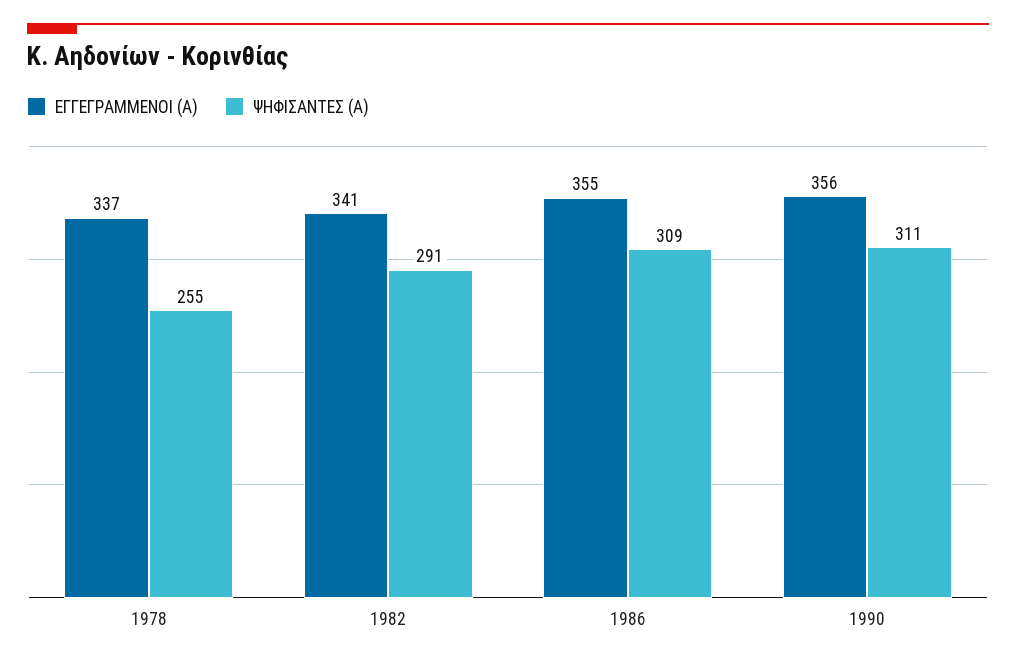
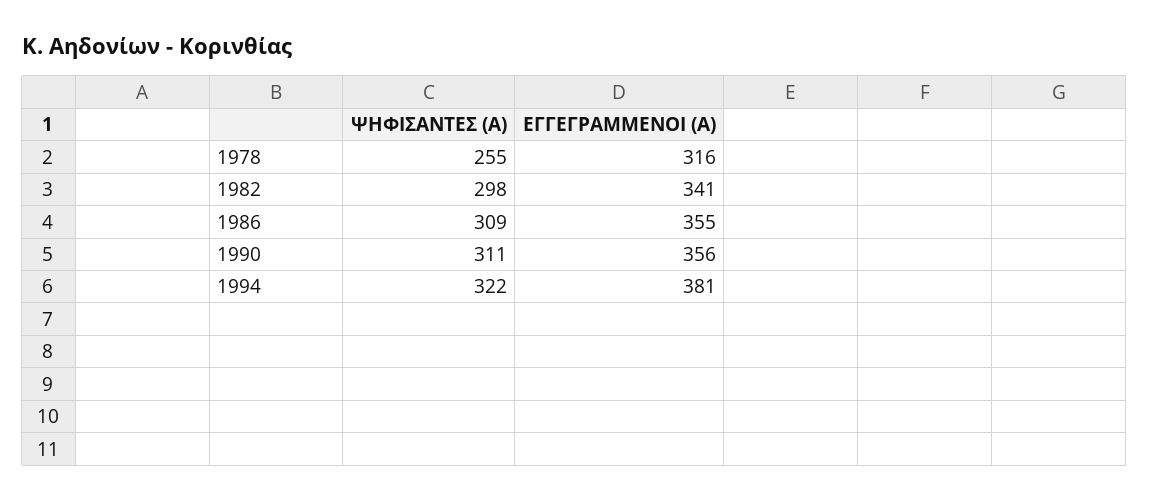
ΕΓΓΕΓΡΑΜΜΕΝΟΙ (Α), 1978: 337 -> 316
ΨΗΦΙΣΑΝΤΕΣ (Α), 1982: 291 -> 298
ΨΗΦΙΣΑΝΤΕΣ (Α), 1994: none -> 322
ΕΓΓΕΓΡΑΜΜΕΝΟΙ (Α), 1994: none -> 381

